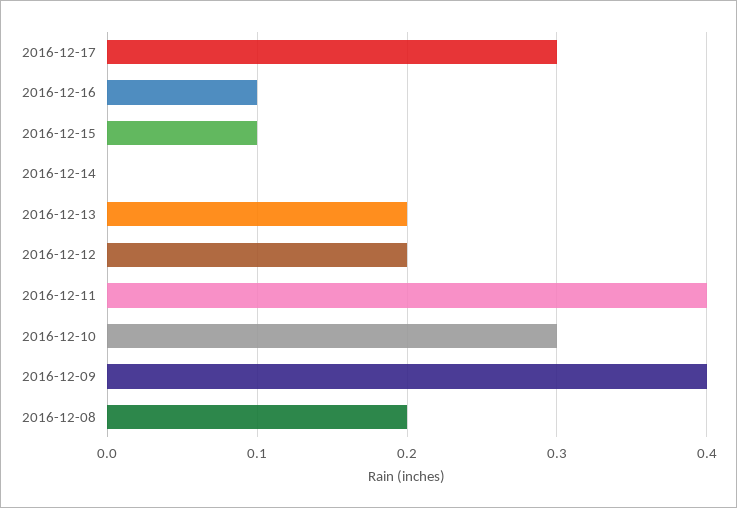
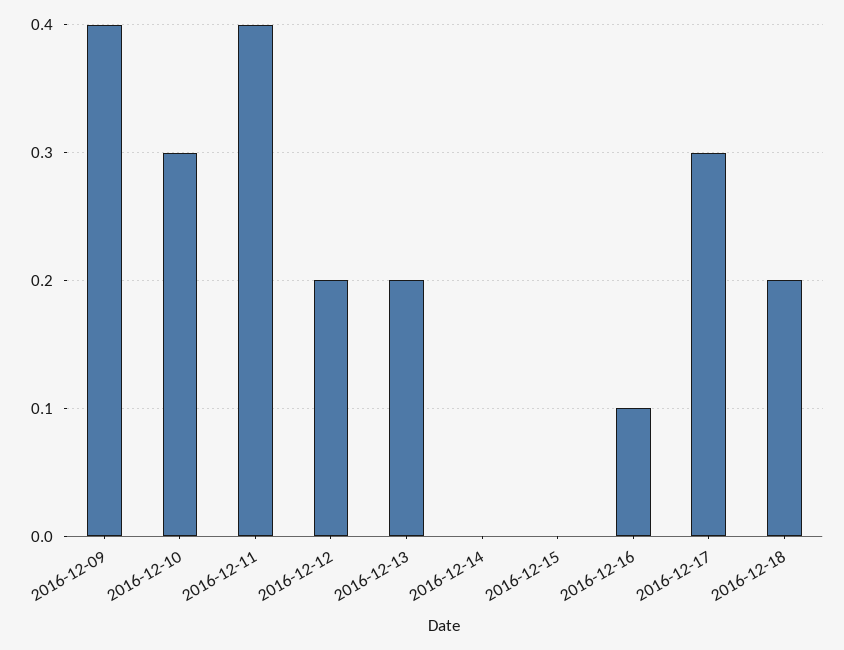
2016-12-15: 0.1 -> 0
2016-12-08: 0.2 -> none
2016-12-18: none -> 0.2

